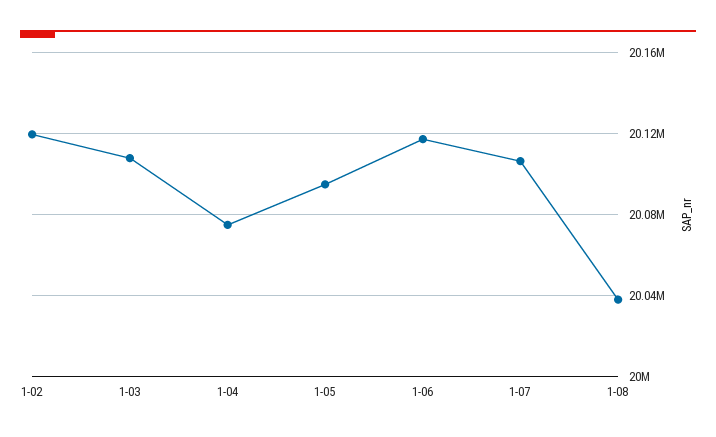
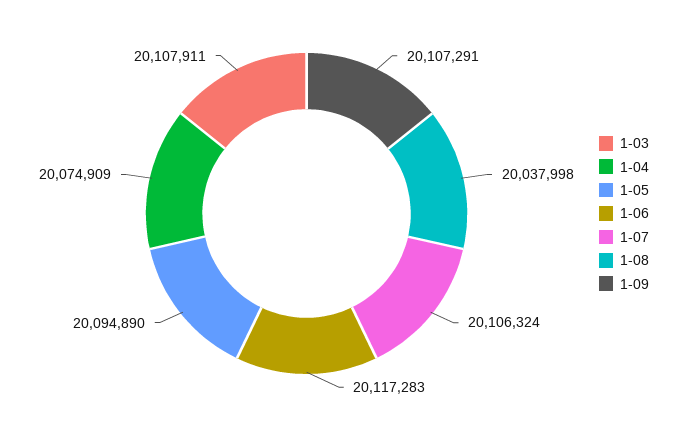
1-02: 20120000 -> none
1-09: none -> 20107291

